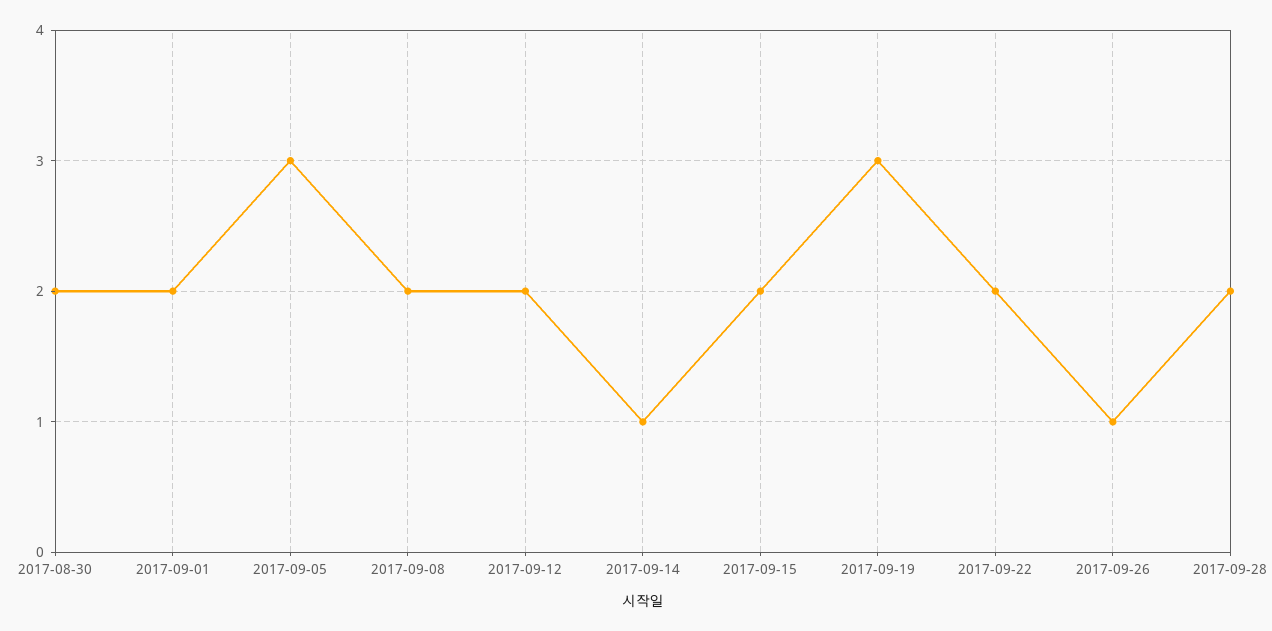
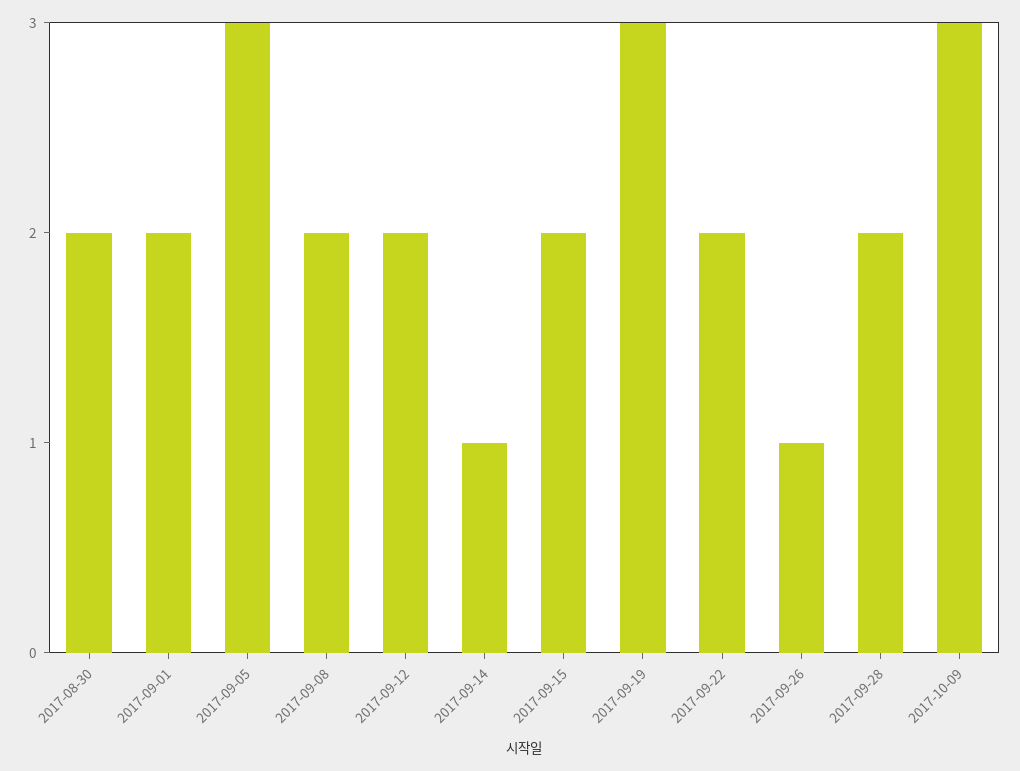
2017-10-09: none -> 3

